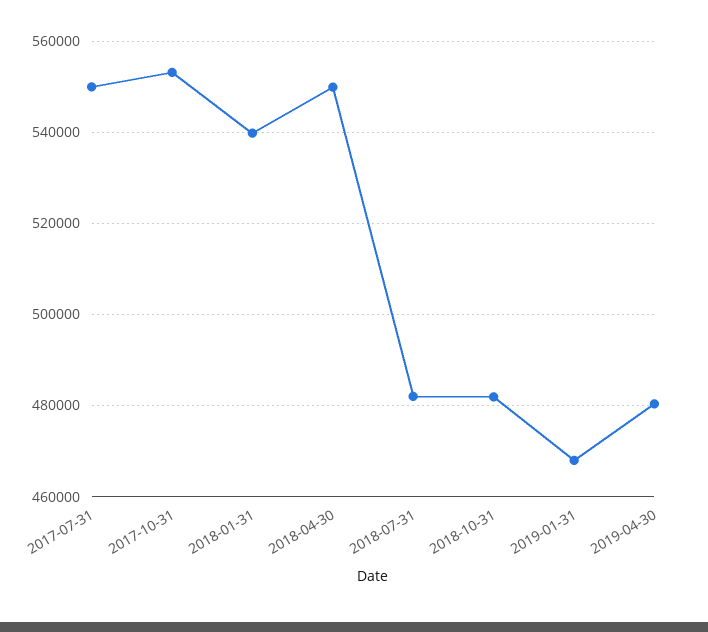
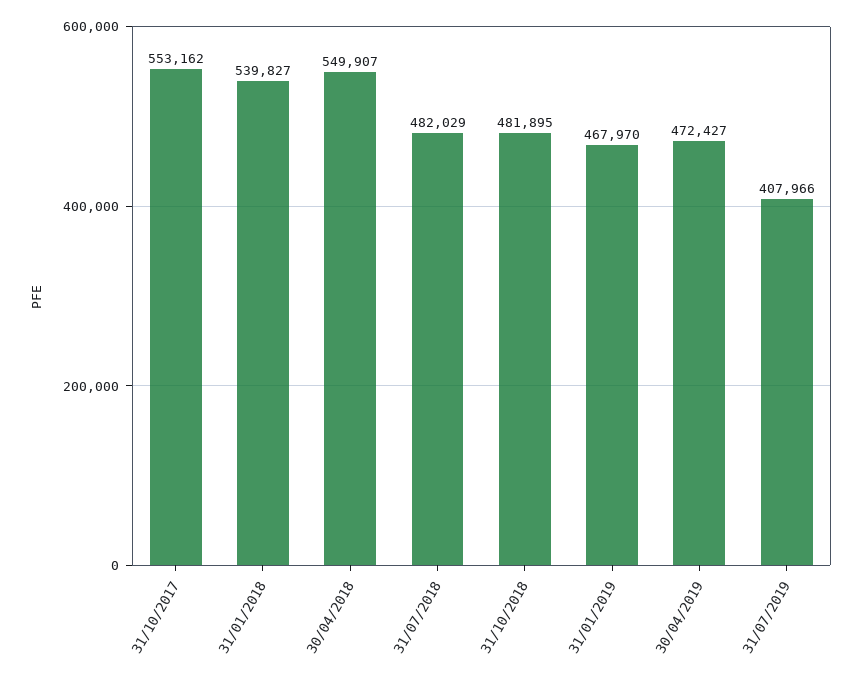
2017-07-31: 550000 -> none
2019-04-30: 480000 -> 472427
31/07/2019: none -> 407966

